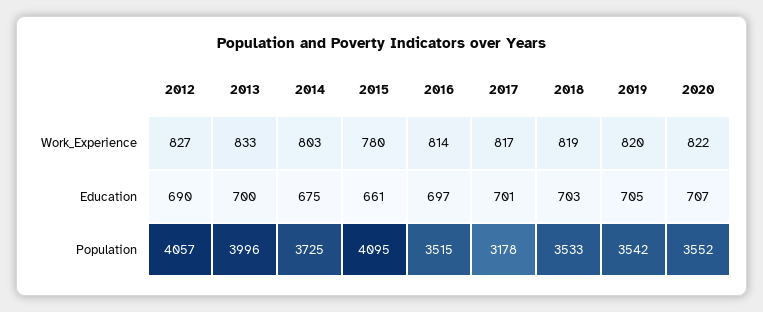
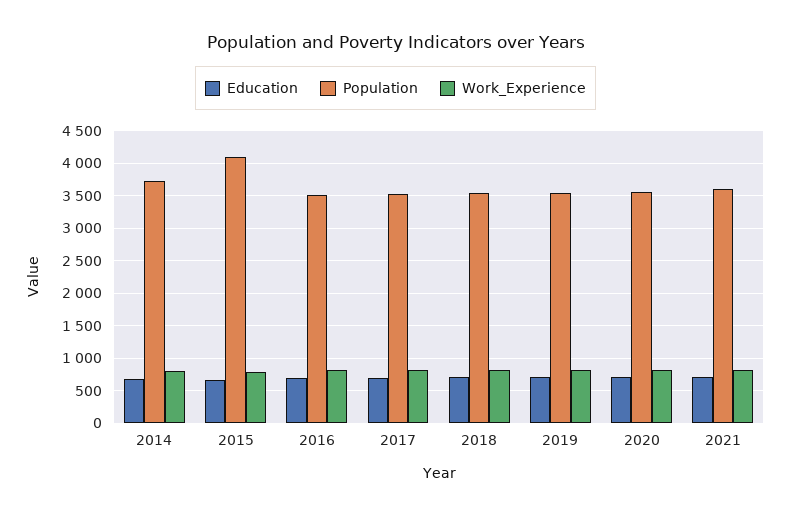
Work_Experience, 2012: 827 -> none
Work_Experience, 2013: 833 -> none
Education, 2012: 690 -> none
Education, 2013: 700 -> none
Population, 2012: 4057 -> none
Population, 2013: 3996 -> none
Population, 2017: 3178 -> 3500
Education, 2021: none -> 700
Population, 2021: none -> 3600
Work_Experience, 2021: none -> 800

